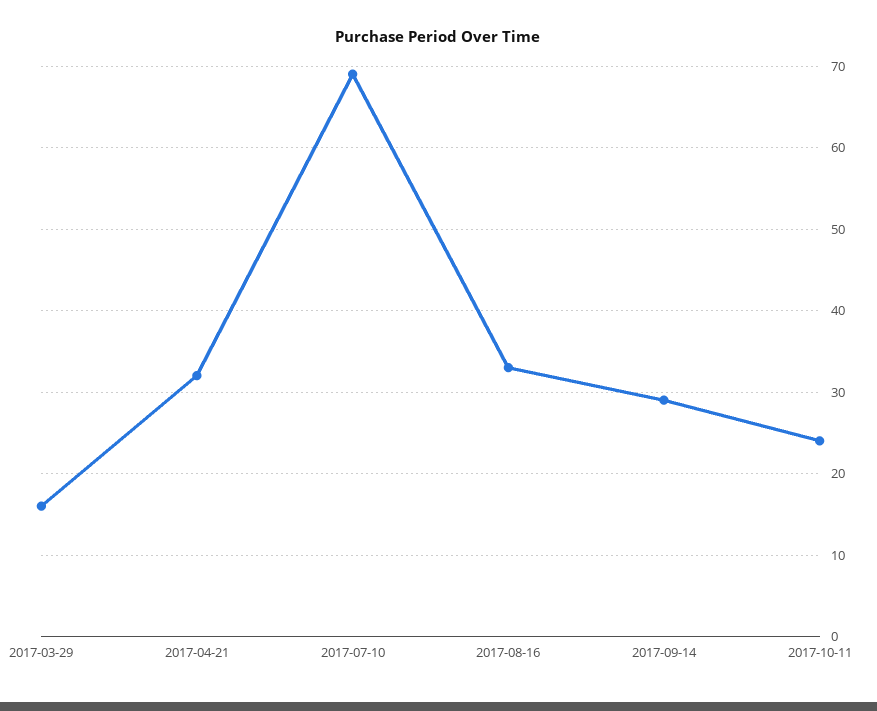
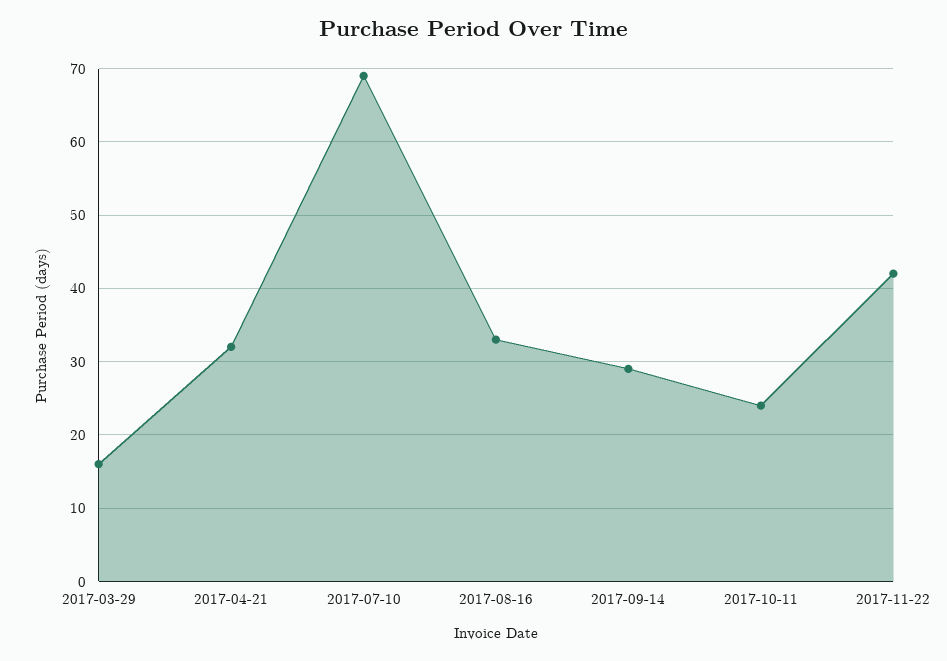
2017-11-22: none -> 42

